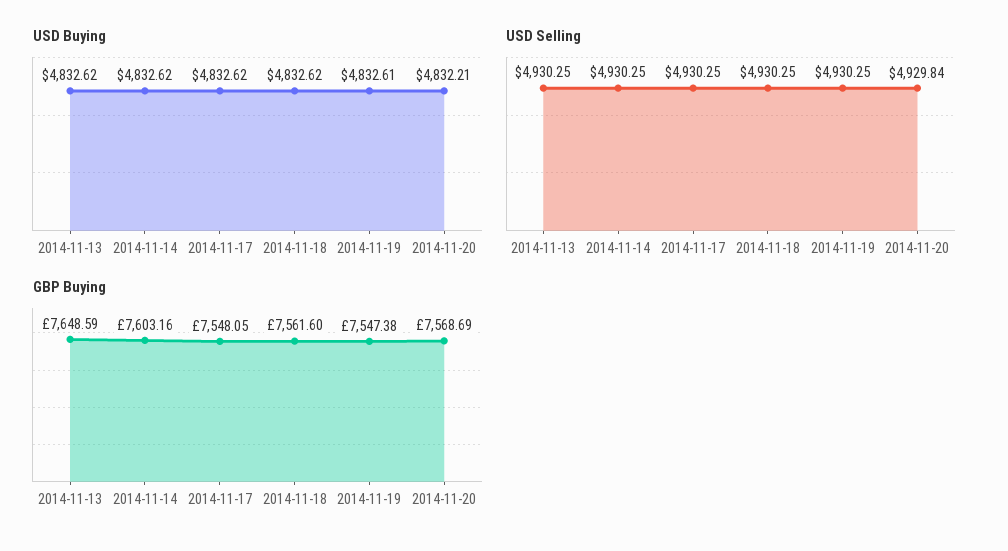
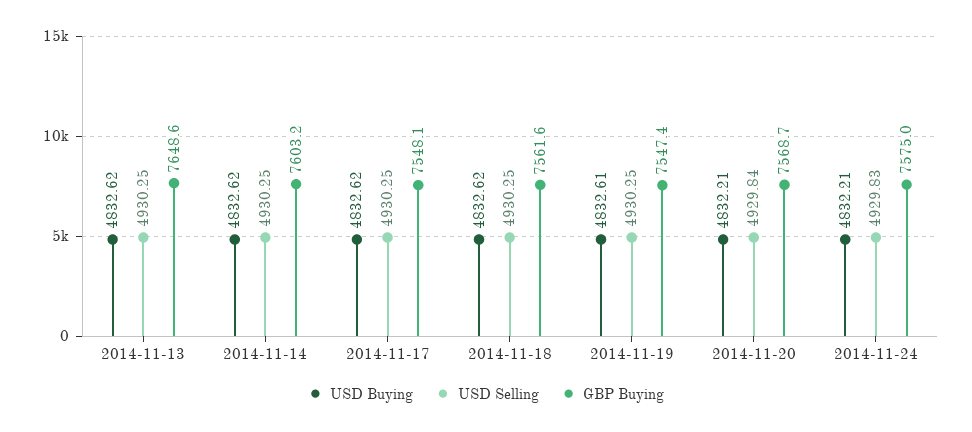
USD Buying, 2014-11-24: none -> 4832.21
USD Selling, 2014-11-24: none -> 4929.83
GBP Buying, 2014-11-24: none -> 7575

